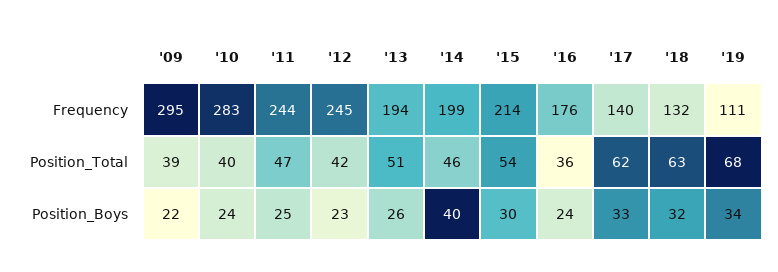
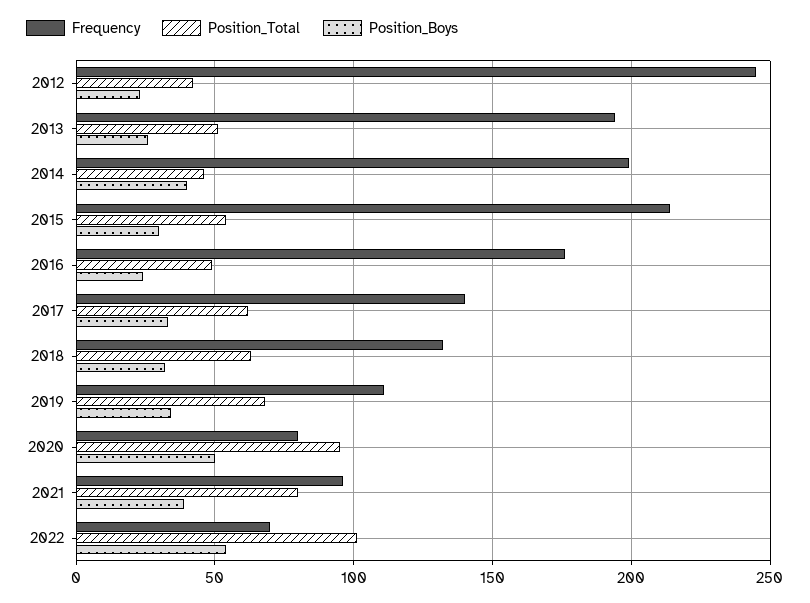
Frequency, '09: 295 -> none
Frequency, '10: 283 -> none
Frequency, '11: 244 -> none
Position_Total, '09: 39 -> none
Position_Total, '10: 40 -> none
Position_Total, '11: 47 -> none
Position_Total, '16: 36 -> 50
Position_Boys, '09: 22 -> none
Position_Boys, '10: 24 -> none
Position_Boys, '11: 25 -> none
Frequency, 2020: none -> 80
Position_Total, 2020: none -> 95
Position_Boys, 2020: none -> 50
Frequency, 2021: none -> 95
Position_Total, 2021: none -> 80
Position_Boys, 2021: none -> 40
Frequency, 2022: none -> 70
Position_Total, 2022: none -> 100
Position_Boys, 2022: none -> 55

